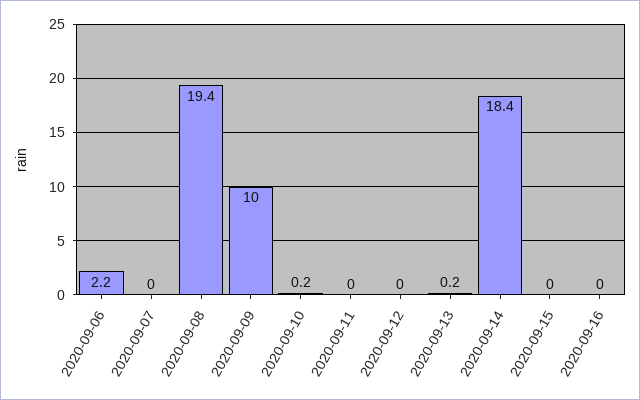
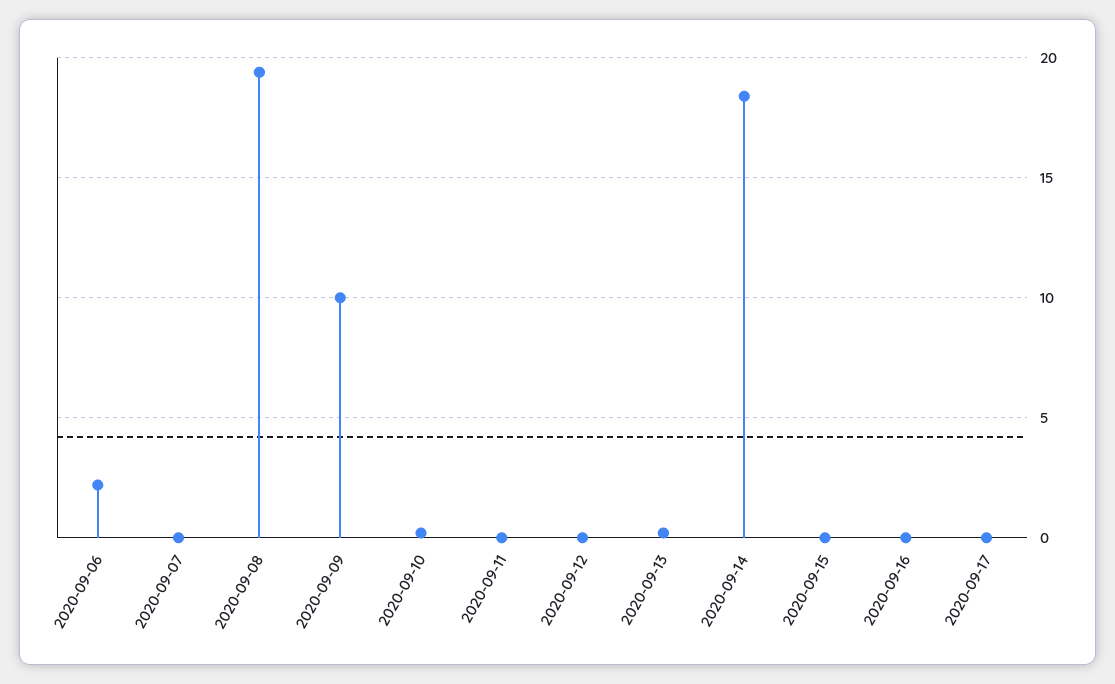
2020-09-17: none -> 0

